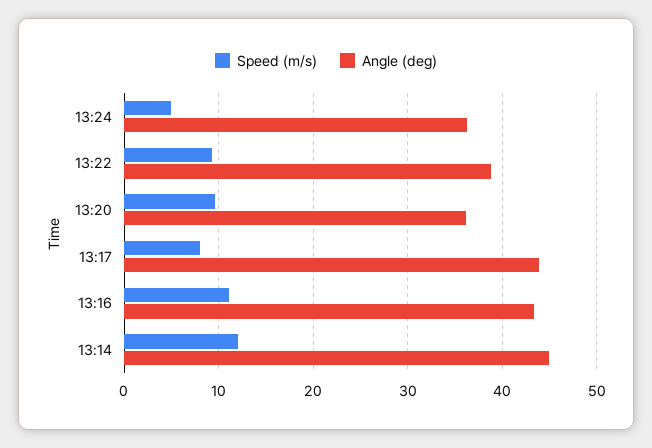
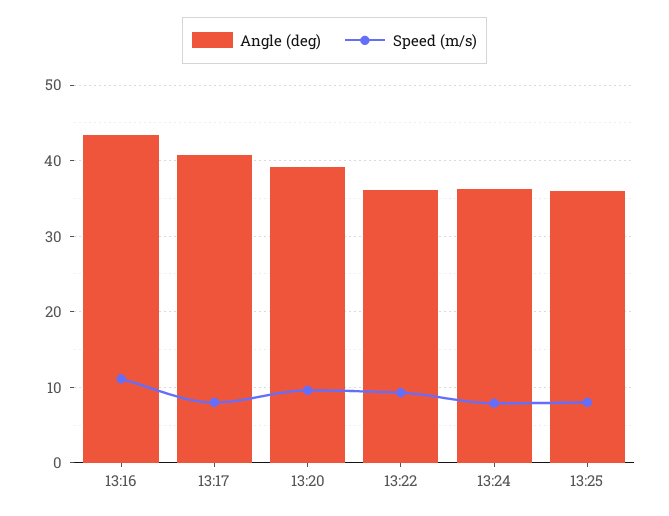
Speed (m/s), 13:24: 5 -> 8
Angle (deg), 13:22: 39 -> 36
Angle (deg), 13:20: 36 -> 39
Angle (deg), 13:17: 44 -> 41
Speed (m/s), 13:14: 12 -> none
Angle (deg), 13:14: 45 -> none
Angle (deg), 13:25: none -> 36
Speed (m/s), 13:25: none -> 8

